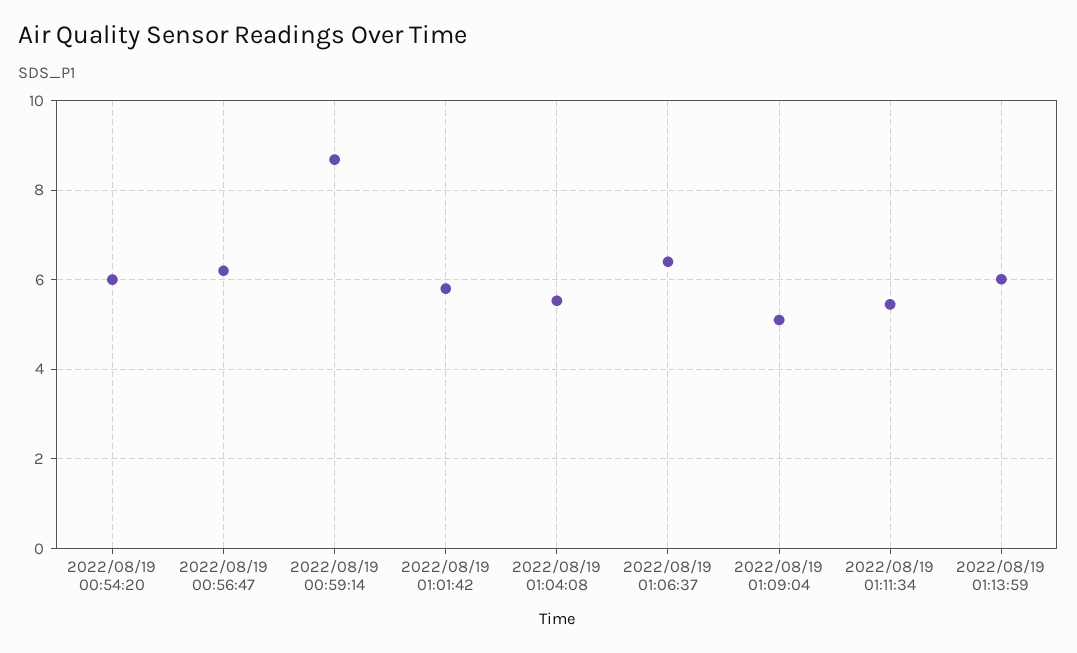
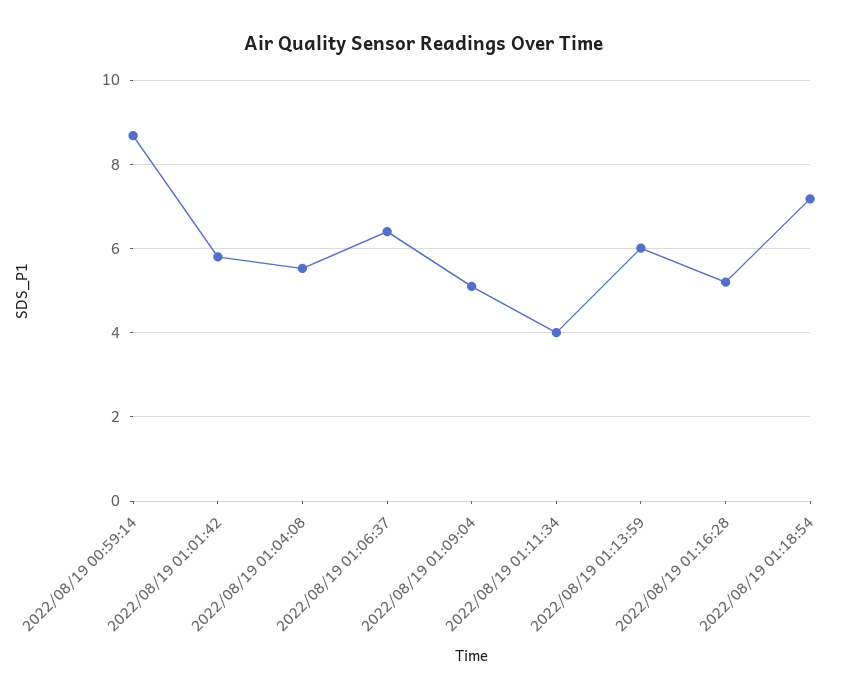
2022/08/19 00:54:20: 6 -> none
2022/08/19 00:56:47: 6.2 -> none
2022/08/19 01:11:34: 5.4 -> 4
2022/08/19 01:16:28: none -> 5.2
2022/08/19 01:18:54: none -> 7.2

